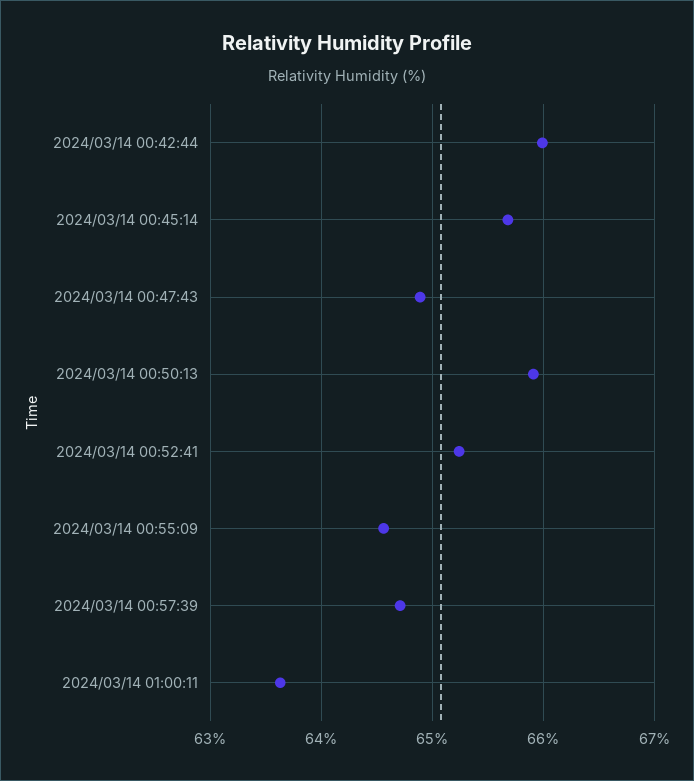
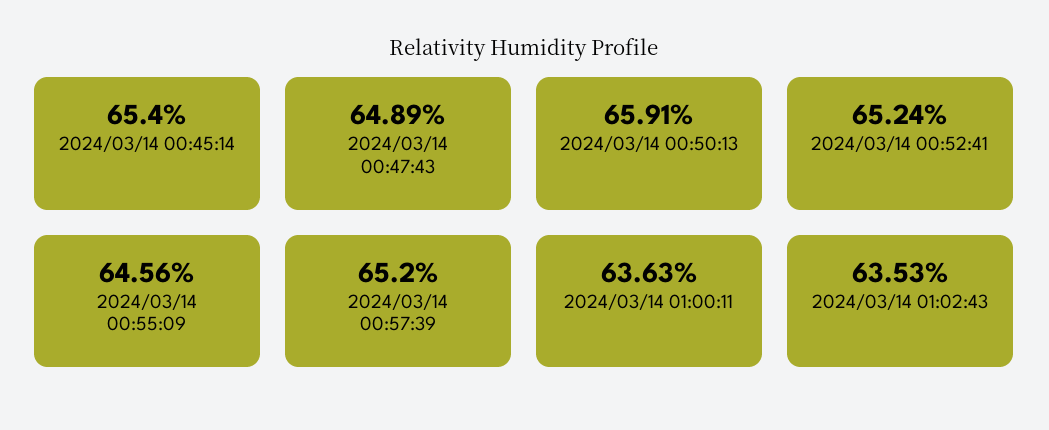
2024/03/14 00:42:44: 66 -> none
2024/03/14 00:45:14: 65.7 -> 65.4
2024/03/14 00:57:39: 64.7 -> 65.2
2024/03/14 01:02:43: none -> 63.53

